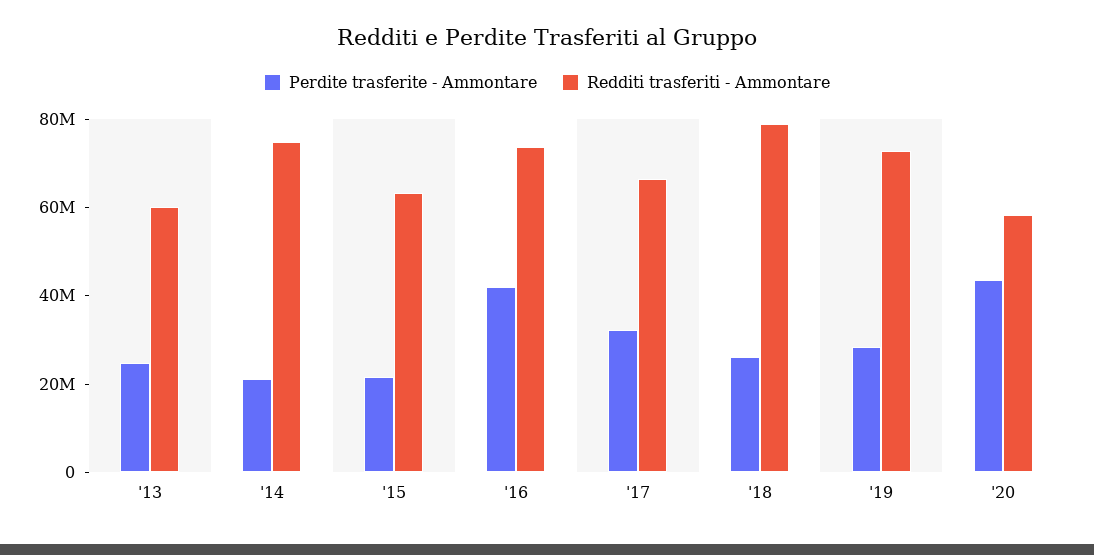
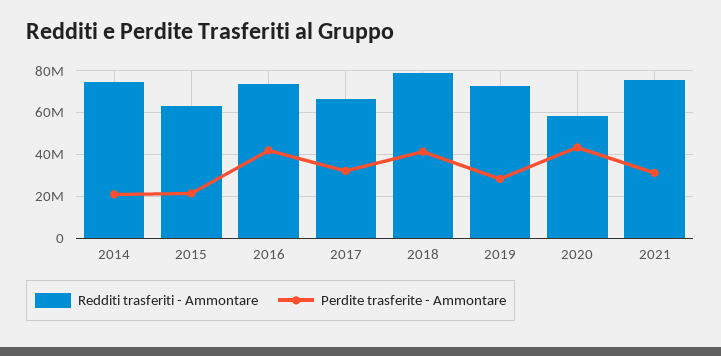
Perdite trasferite - Ammontare, '13: 25000000 -> none
Redditi trasferiti - Ammontare, '13: 60000000 -> none
Perdite trasferite - Ammontare, '18: 25000000 -> 40000000
Redditi trasferiti - Ammontare, 2021: none -> 75000000
Perdite trasferite - Ammontare, 2021: none -> 30000000

